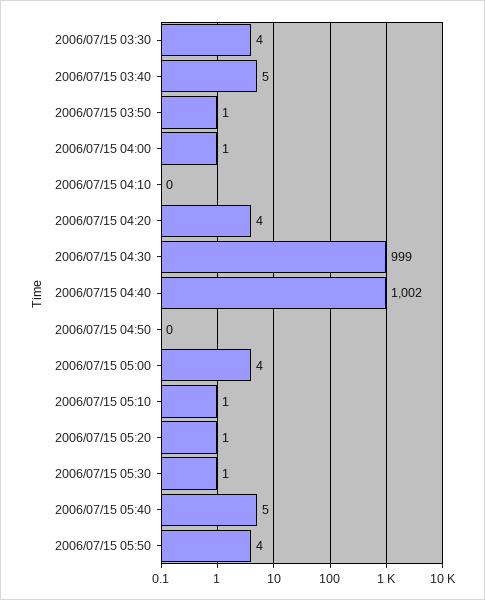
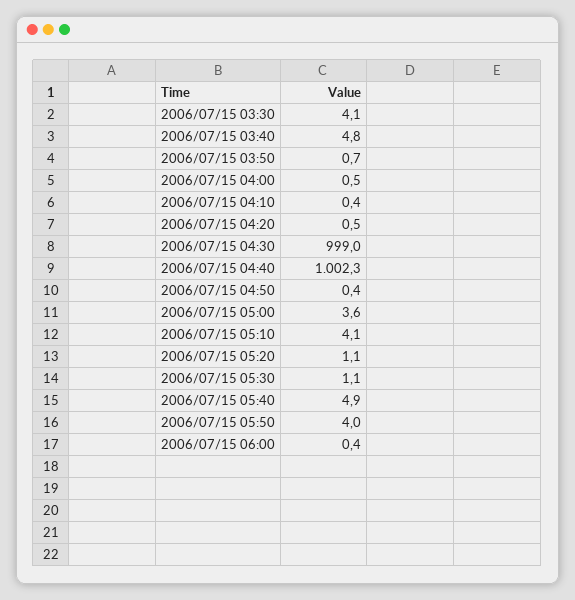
2006/07/15 04:20: 4 -> 0.5
2006/07/15 05:10: 1 -> 4.1
2006/07/15 06:00: none -> 0.4

